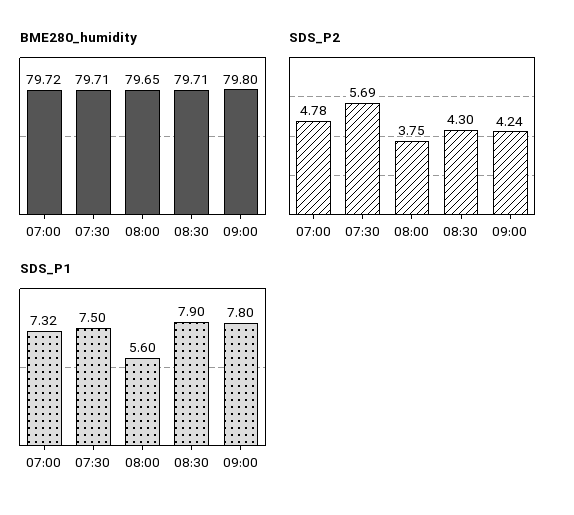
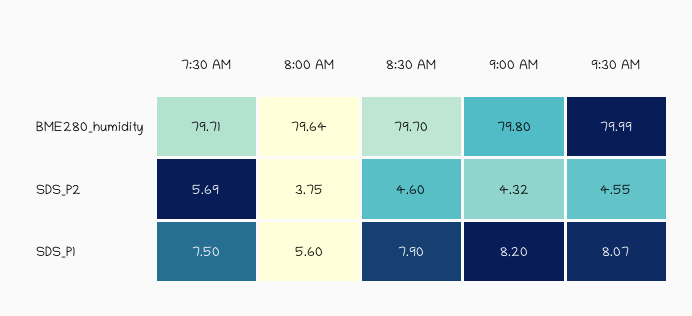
BME280_humidity, 07:00: 79.72 -> none
BME280_humidity, 08:00: 79.65 -> 79.64
BME280_humidity, 08:30: 79.71 -> 79.7
SDS_P2, 07:00: 4.78 -> none
SDS_P2, 08:30: 4.3 -> 4.6
SDS_P2, 09:00: 4.24 -> 4.32
SDS_P1, 07:00: 7.32 -> none
SDS_P1, 09:00: 7.8 -> 8.2
BME280_humidity, 9:30 AM: none -> 79.99
SDS_P2, 9:30 AM: none -> 4.55
SDS_P1, 9:30 AM: none -> 8.07

